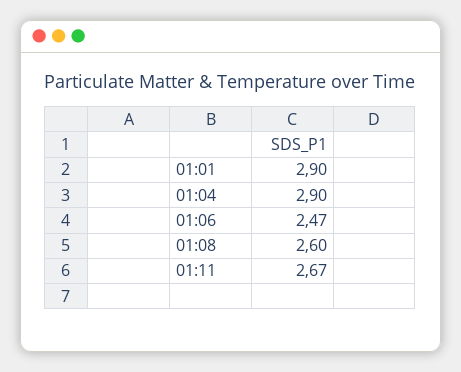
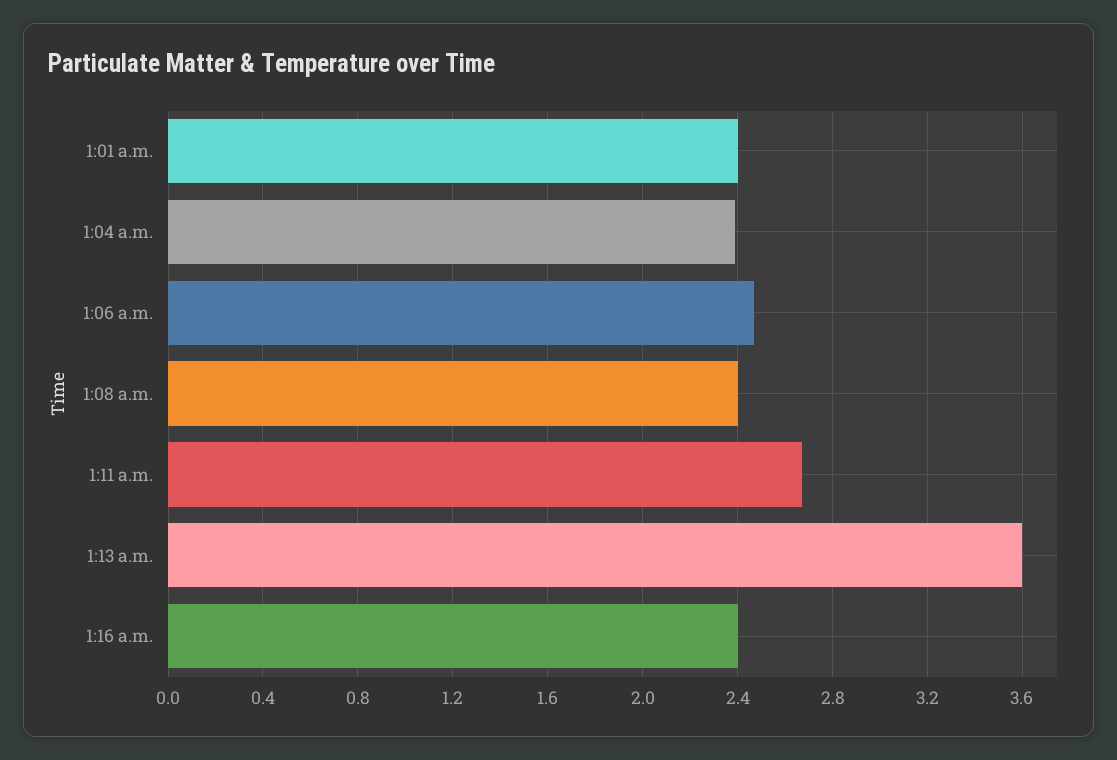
01:01: 2.9 -> 2.4
01:04: 2.9 -> 2.4
01:08: 2.6 -> 2.4
1:13 a.m.: none -> 3.6
1:16 a.m.: none -> 2.4

